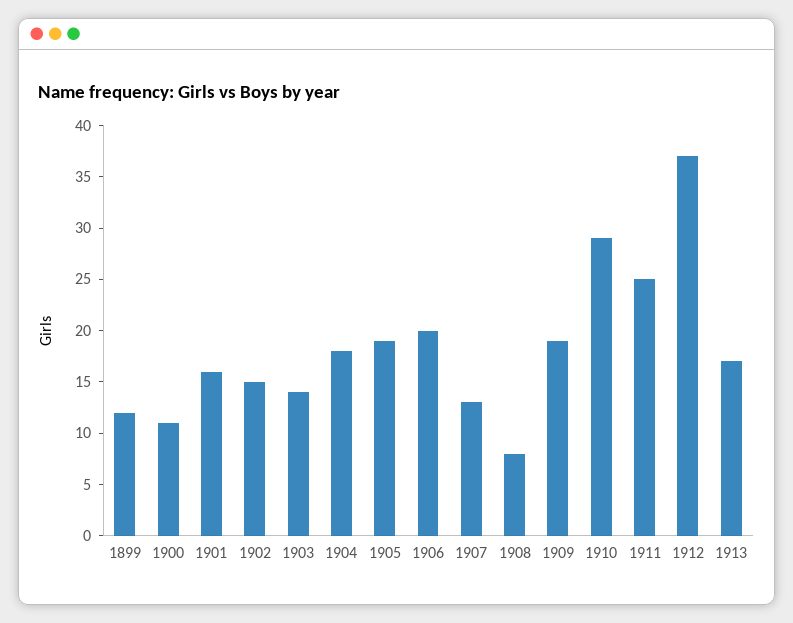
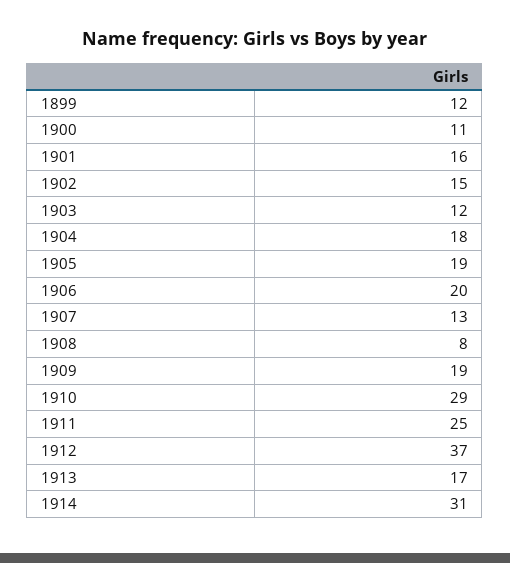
1903: 14 -> 12
1914: none -> 31

